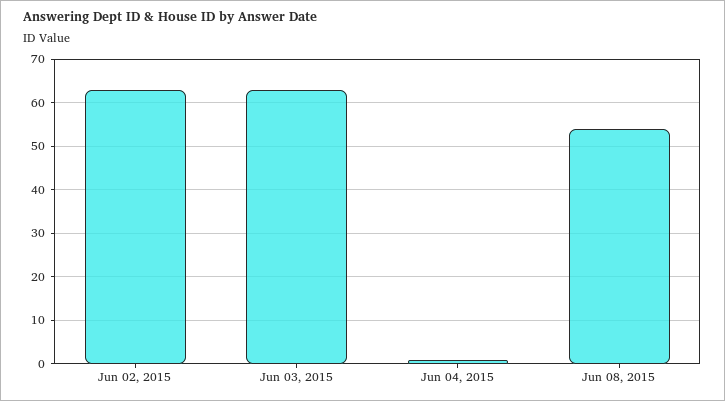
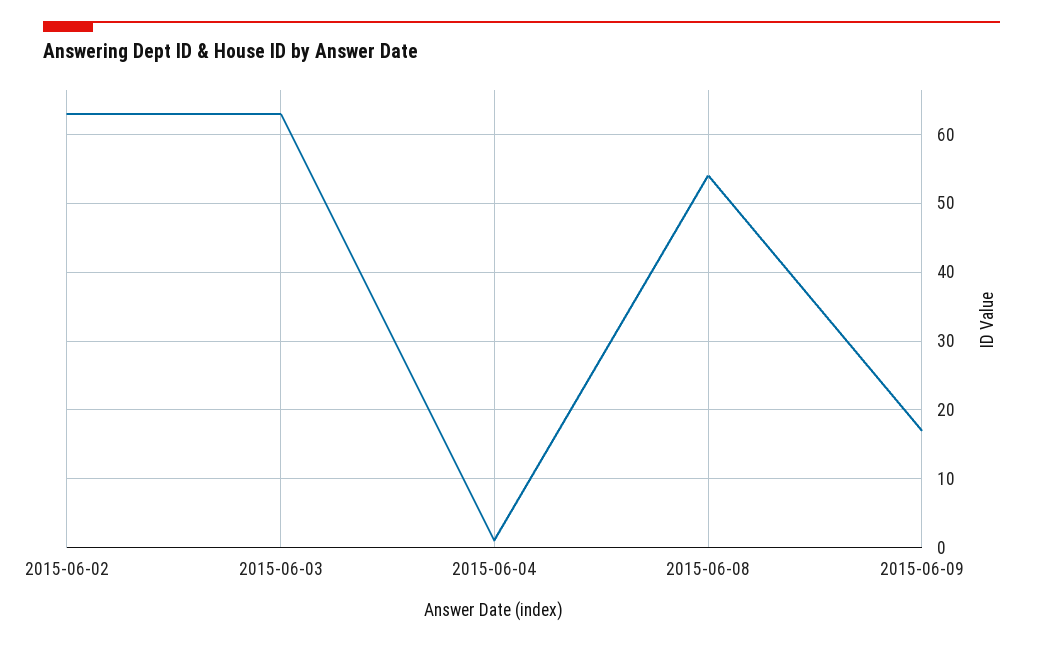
2015-06-09: none -> 17

